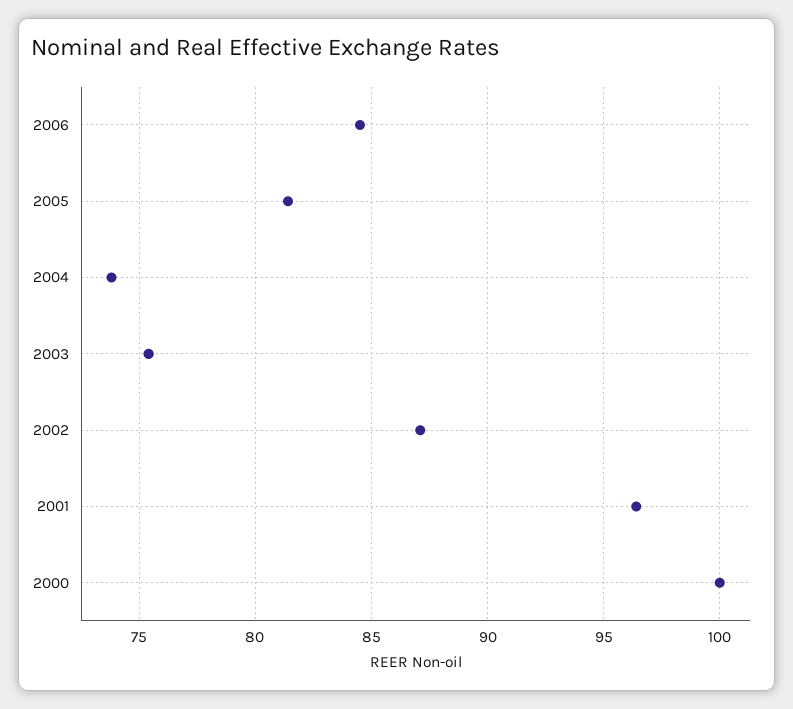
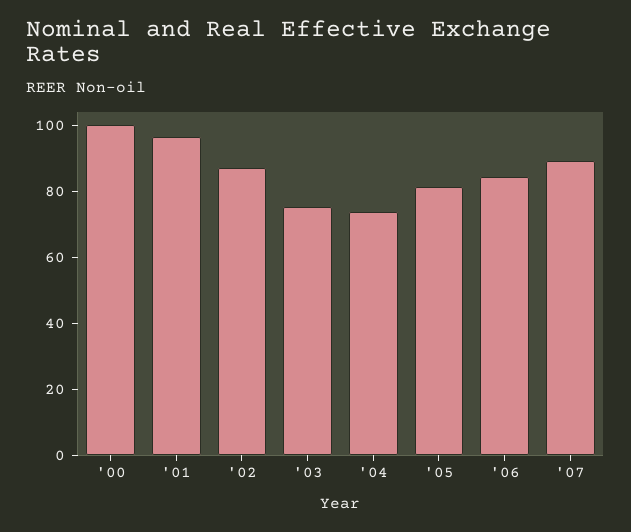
'07: none -> 90

